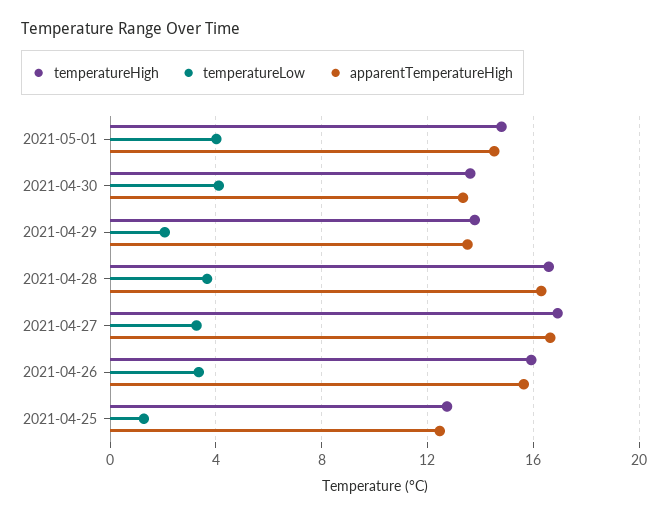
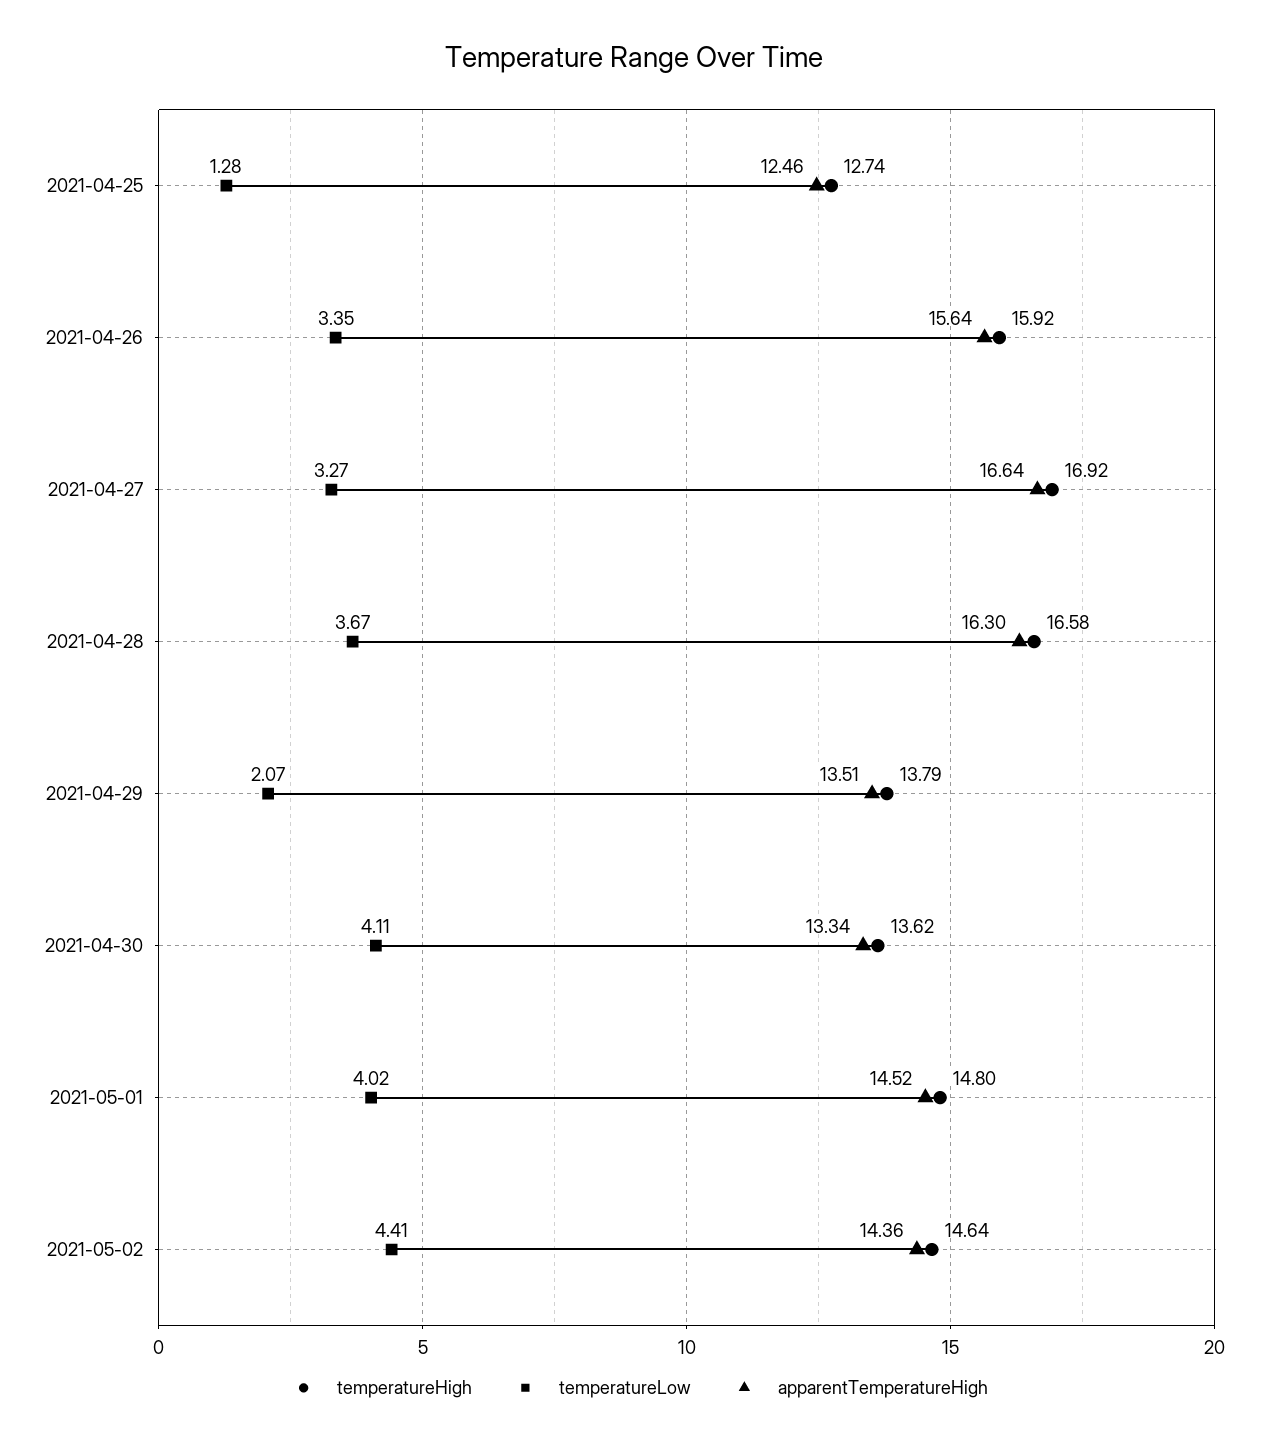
temperatureHigh, 2021-05-02: none -> 14.64
temperatureLow, 2021-05-02: none -> 4.41
apparentTemperatureHigh, 2021-05-02: none -> 14.36

